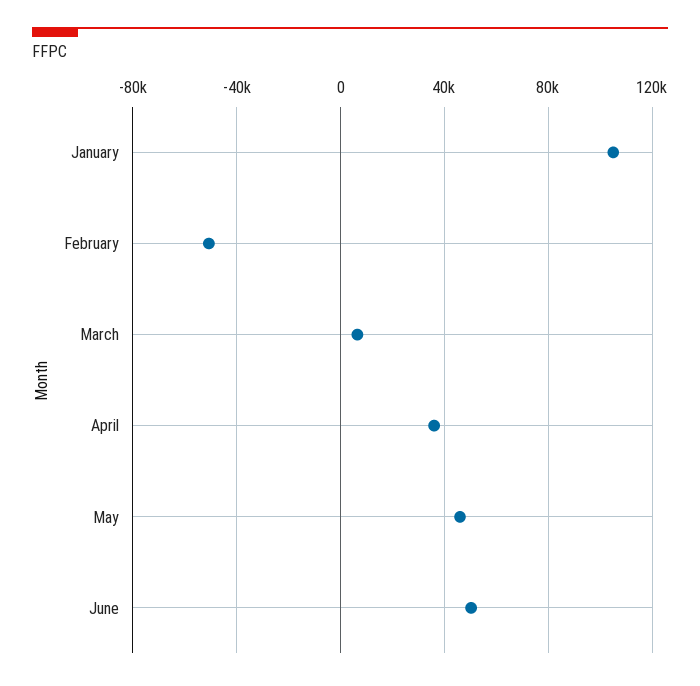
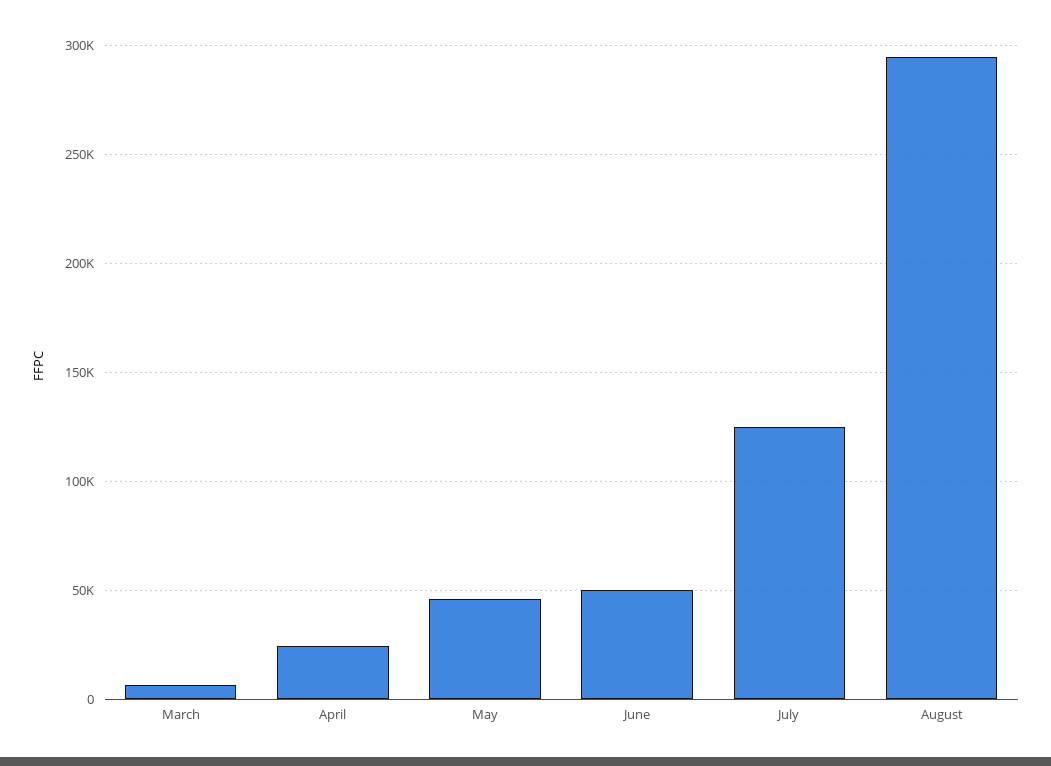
January: 105000 -> none
February: -50000 -> none
April: 35000 -> 25000
July: none -> 125000
August: none -> 295000

